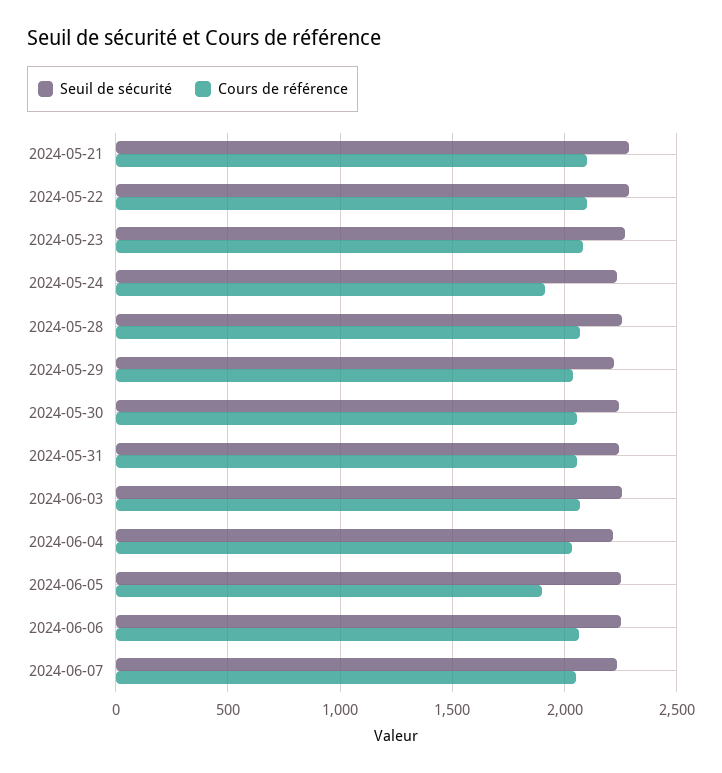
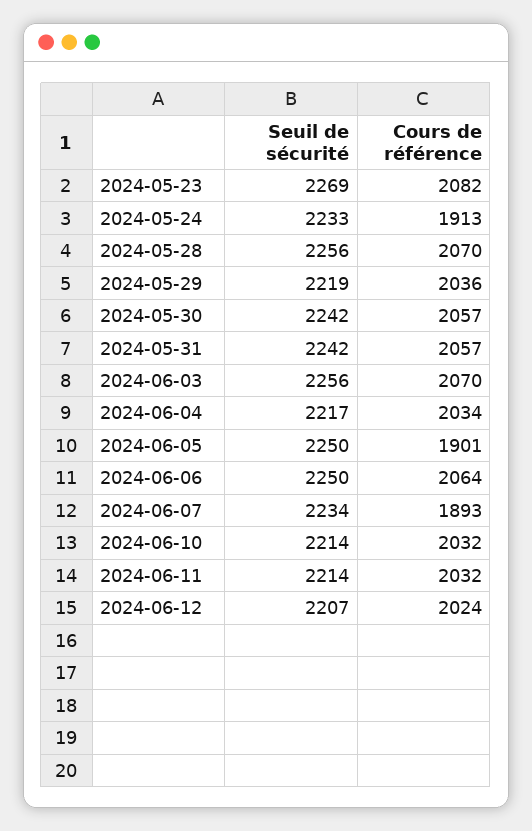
Seuil de sécurité, 2024-05-21: 2300 -> none
Cours de référence, 2024-05-21: 2100 -> none
Seuil de sécurité, 2024-05-22: 2300 -> none
Cours de référence, 2024-05-22: 2100 -> none
Cours de référence, 2024-06-07: 2050 -> 1893
Seuil de sécurité, 2024-06-10: none -> 2214
Cours de référence, 2024-06-10: none -> 2032
Seuil de sécurité, 2024-06-11: none -> 2214
Cours de référence, 2024-06-11: none -> 2032
Seuil de sécurité, 2024-06-12: none -> 2207
Cours de référence, 2024-06-12: none -> 2024

